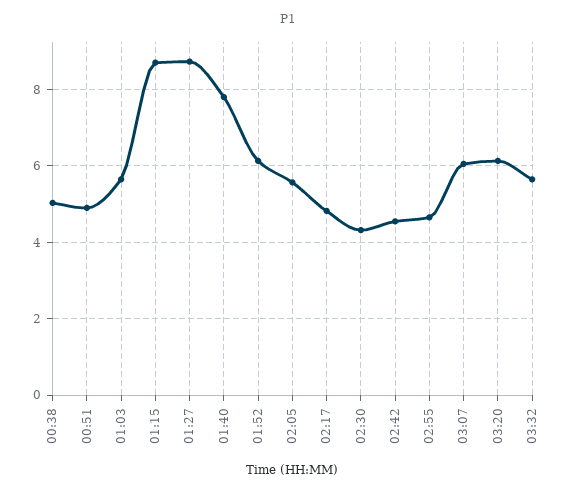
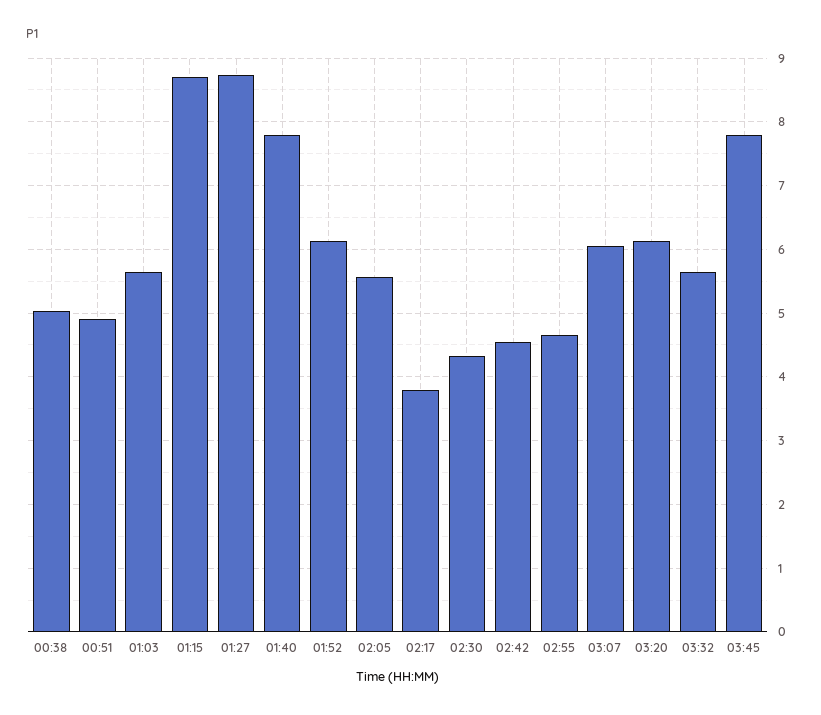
02:17: 4.8 -> 3.8
03:45: none -> 7.8

